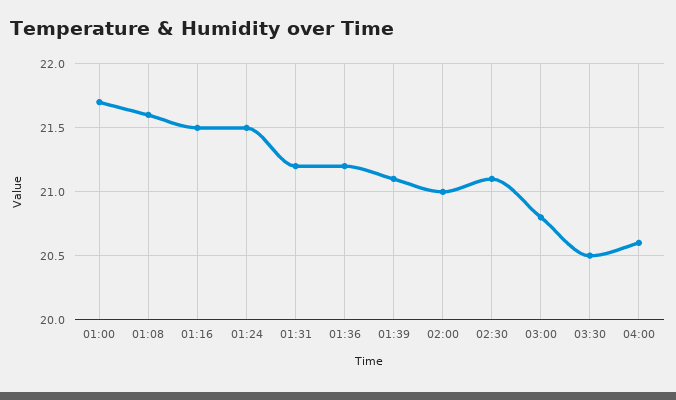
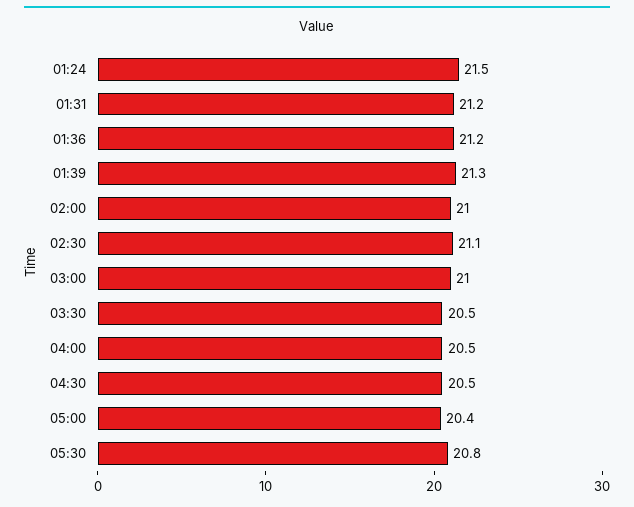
01:00: 21.7 -> none
01:08: 21.6 -> none
01:16: 21.5 -> none
01:39: 21.1 -> 21.3
03:00: 20.8 -> 21
04:00: 20.6 -> 20.5
04:30: none -> 20.5
05:00: none -> 20.4
05:30: none -> 20.8

